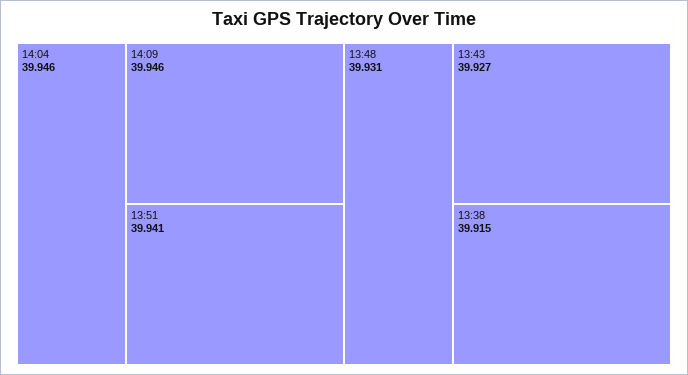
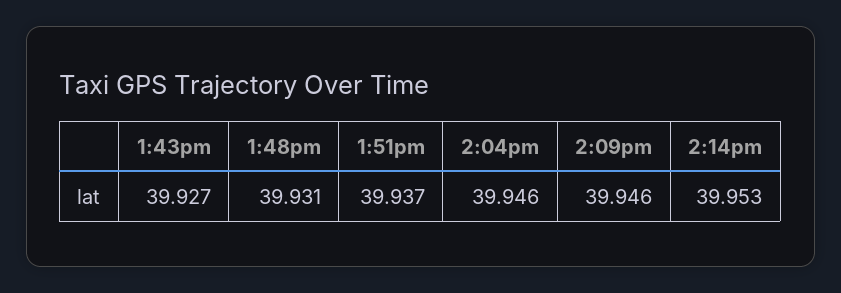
13:51: 39.941 -> 39.937
13:38: 39.915 -> none
2:14pm: none -> 39.953

